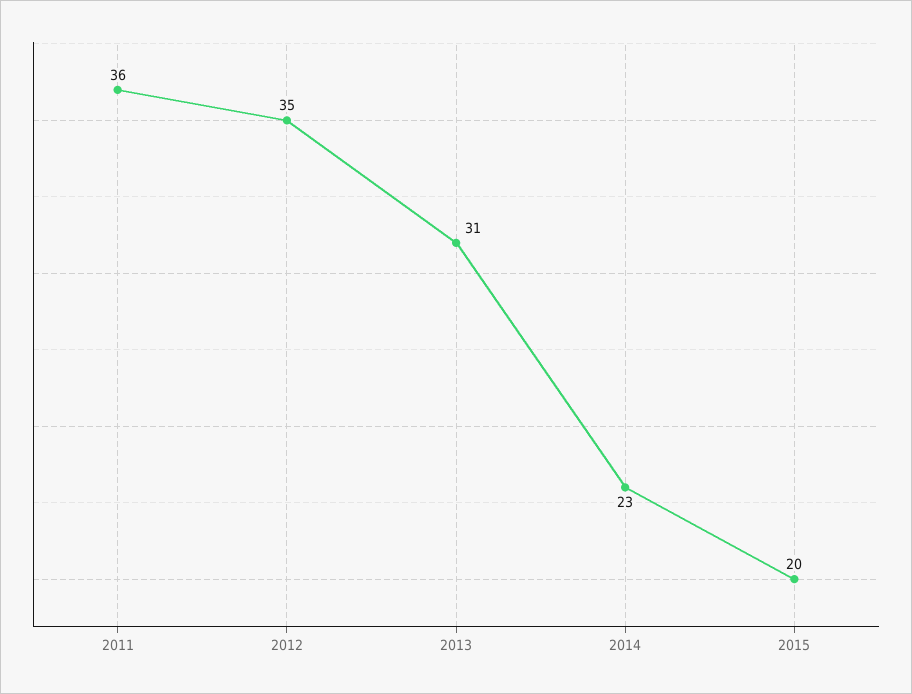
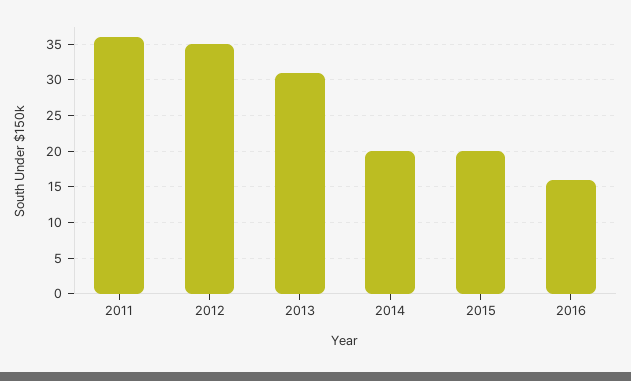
2014: 23 -> 20
2016: none -> 16

